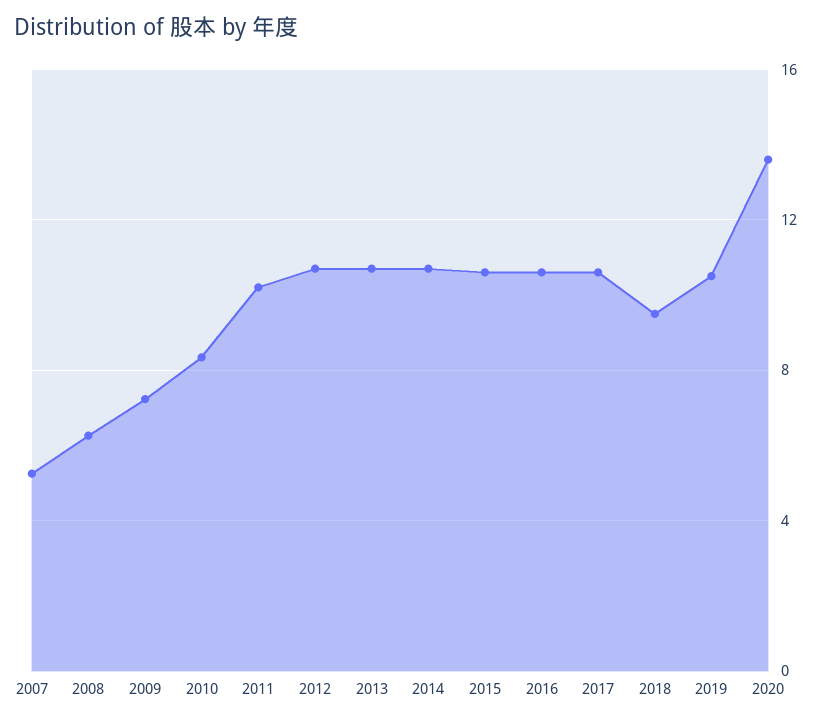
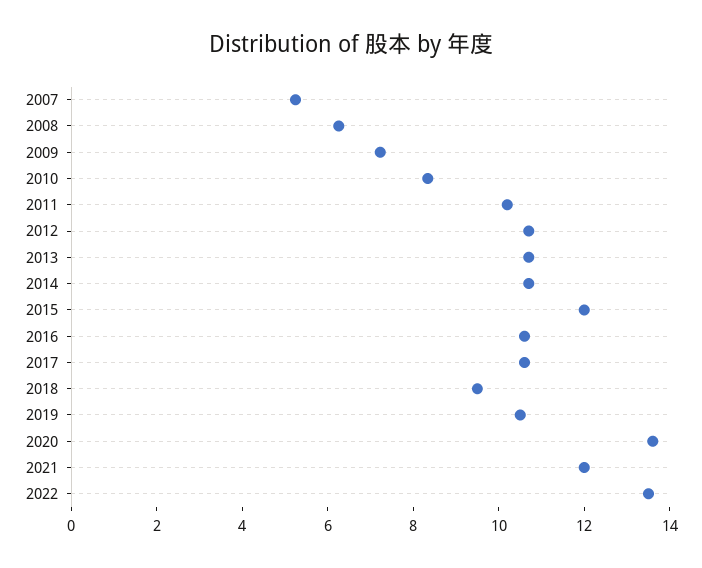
2015: 10.5 -> 12
2021: none -> 12
2022: none -> 13.5

